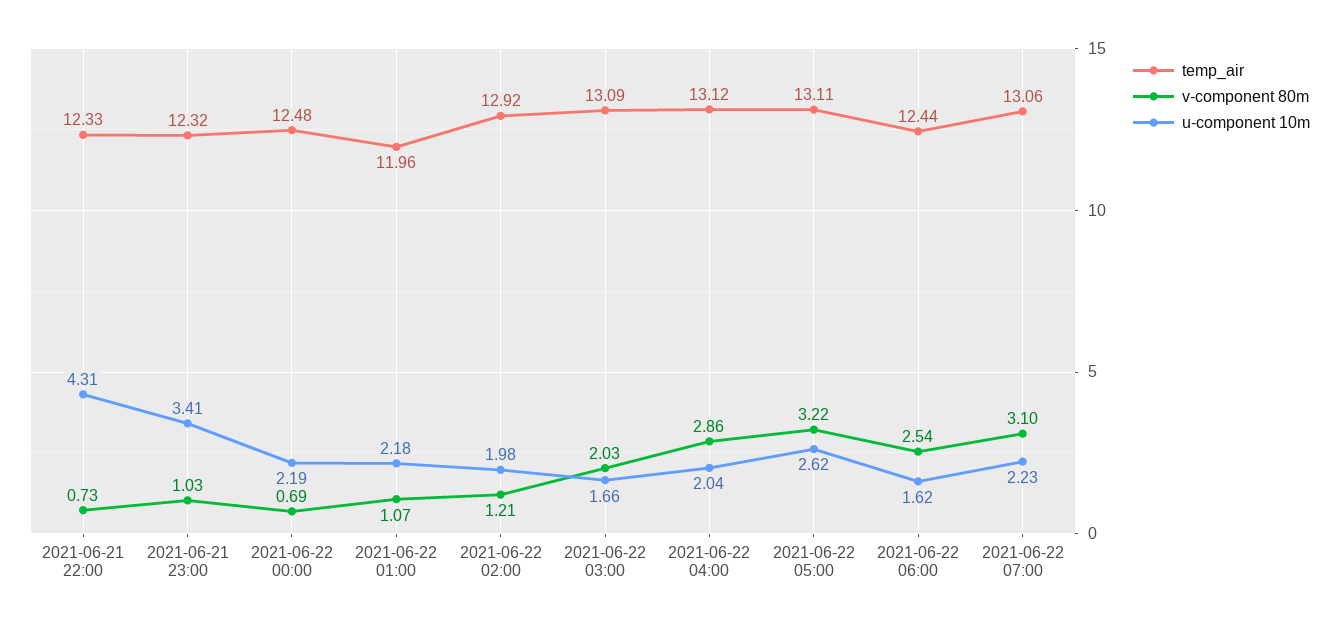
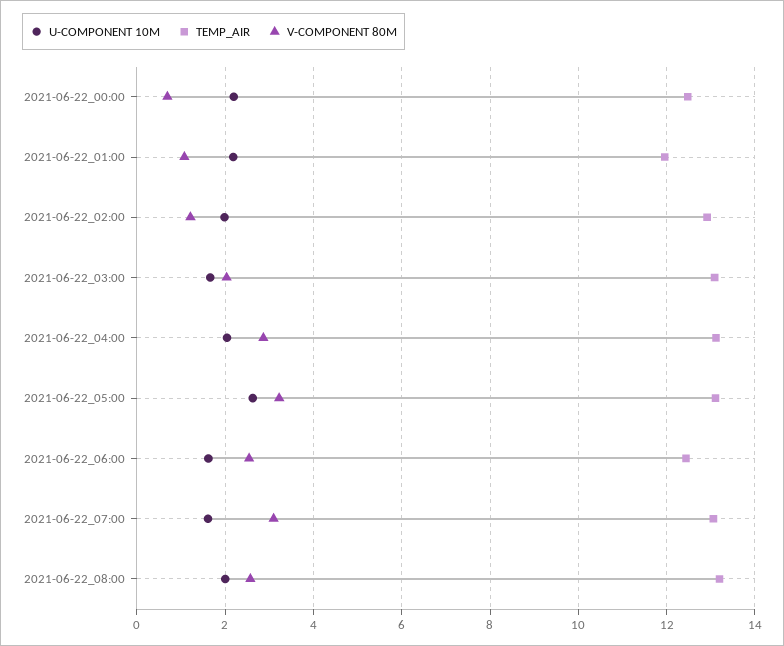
temp_air, 2021-06-21 22:00: 12.33 -> none
v-component 80m, 2021-06-21 22:00: 0.73 -> none
u-component 10m, 2021-06-21 22:00: 4.31 -> none
temp_air, 2021-06-21 23:00: 12.32 -> none
v-component 80m, 2021-06-21 23:00: 1.03 -> none
u-component 10m, 2021-06-21 23:00: 3.41 -> none
u-component 10m, 2021-06-22 07:00: 2.23 -> 1.6
u-component 10m, 2021-06-22_08:00: none -> 2
temp_air, 2021-06-22_08:00: none -> 13.2
v-component 80m, 2021-06-22_08:00: none -> 2.6

